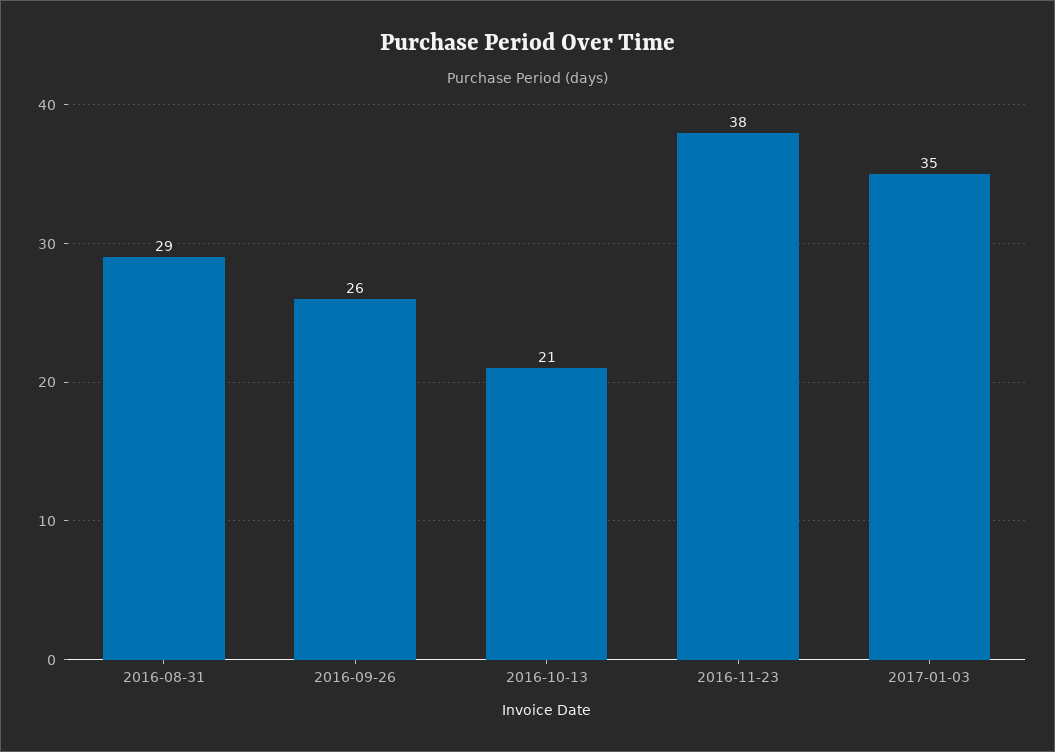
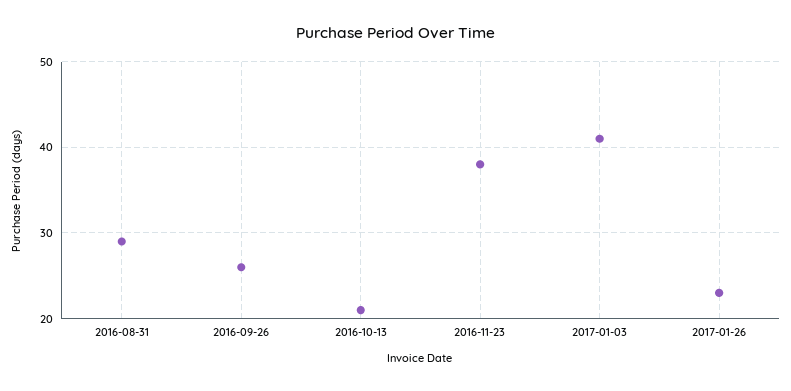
2017-01-03: 35 -> 41
2017-01-26: none -> 23

